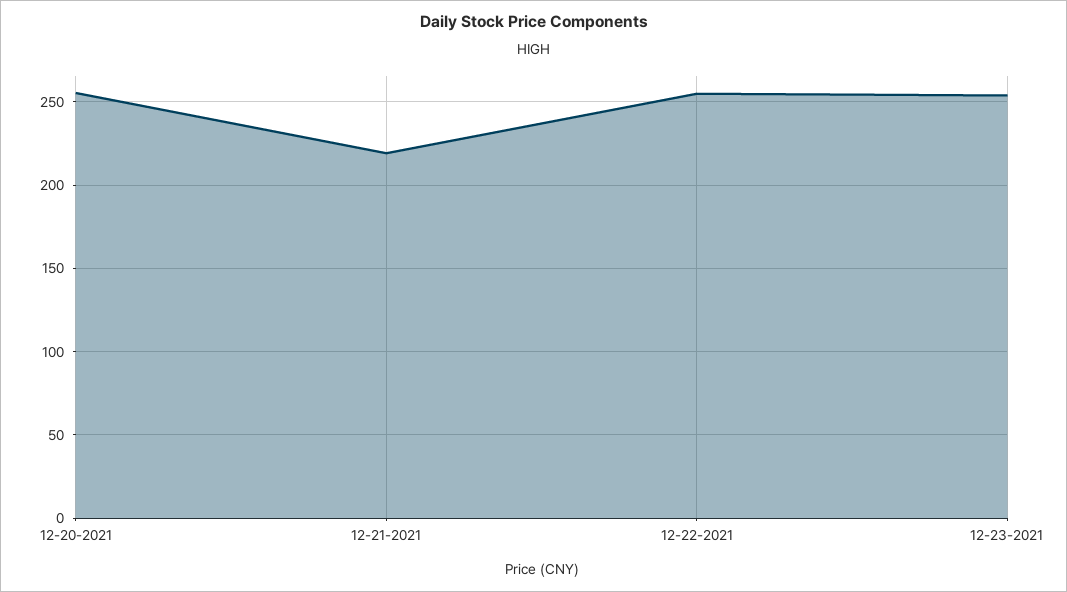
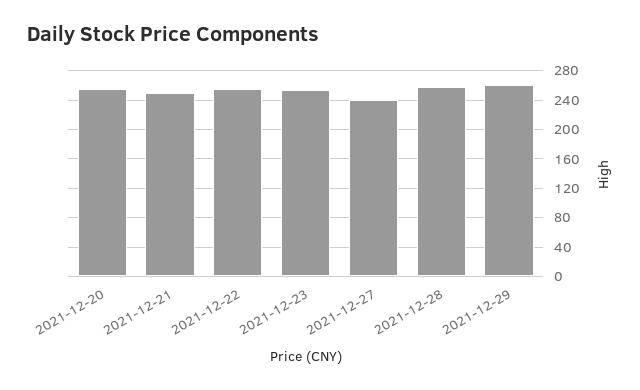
12-21-2021: 220 -> 250
2021-12-27: none -> 240
2021-12-28: none -> 260
2021-12-29: none -> 260

